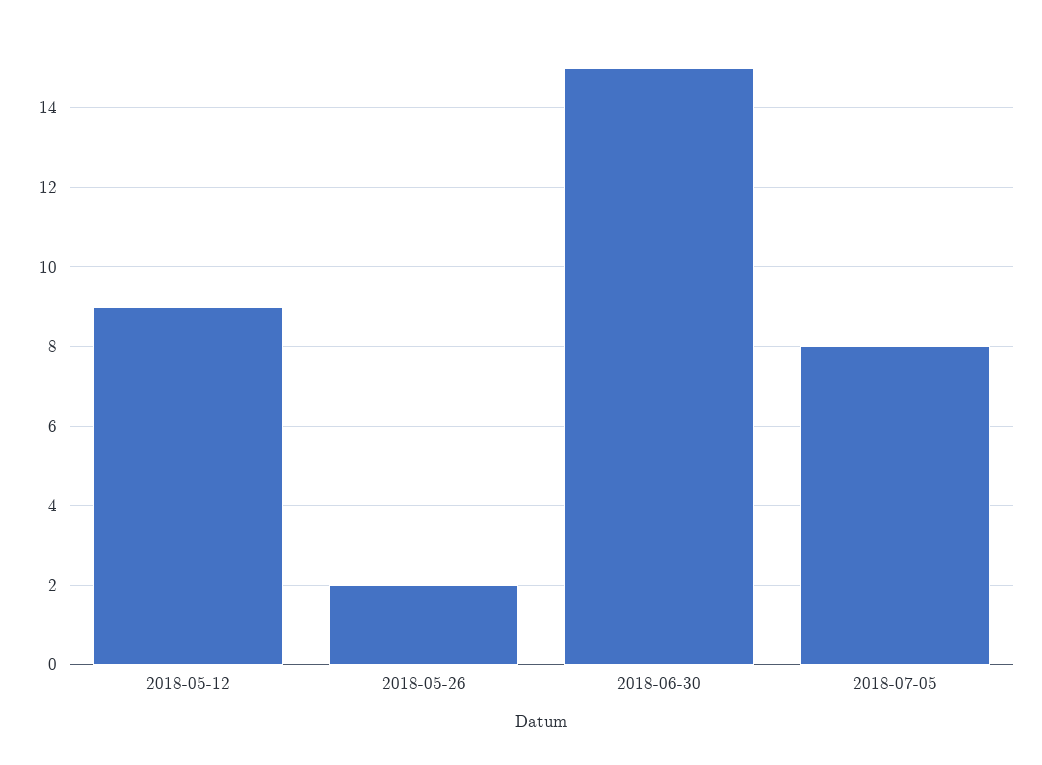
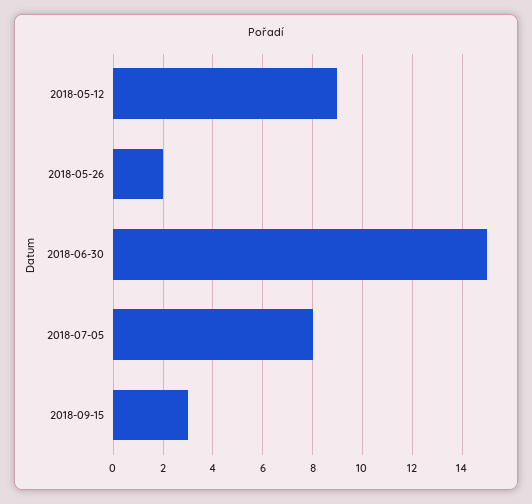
2018-09-15: none -> 3

